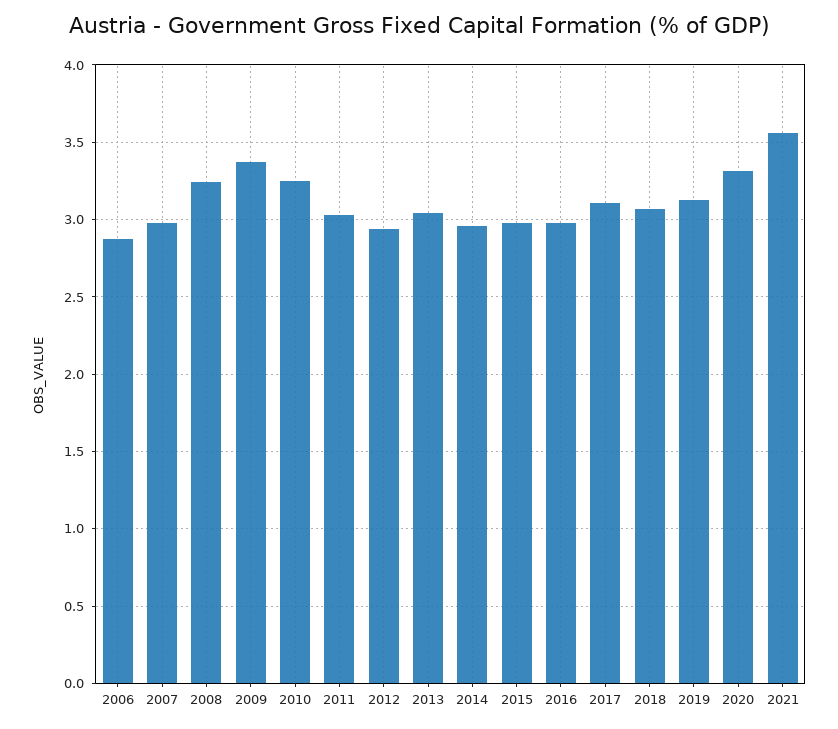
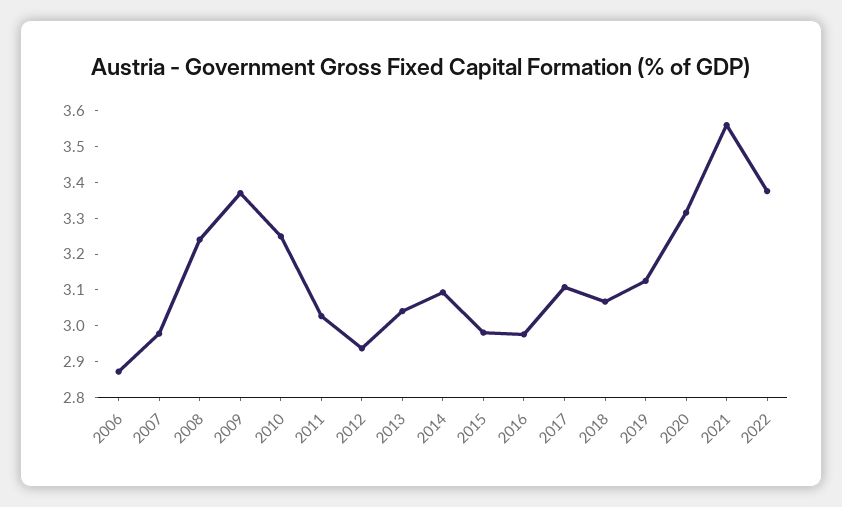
2014: 2.95 -> 3.1
2022: none -> 3.375

